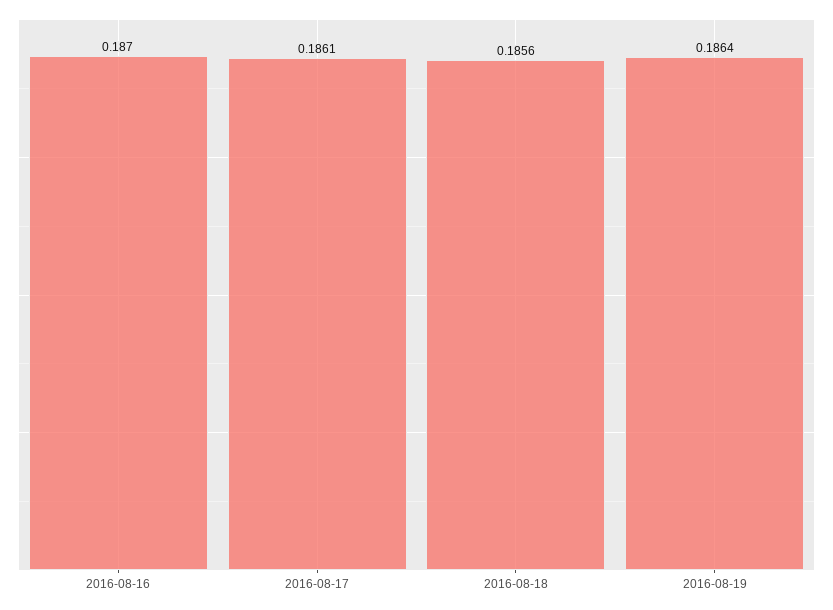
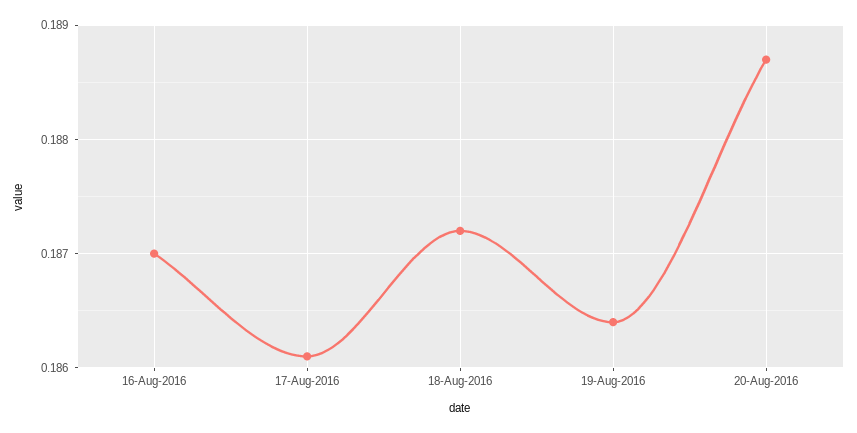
2016-08-18: 0.1856 -> 0.1872
20-Aug-2016: none -> 0.1887

